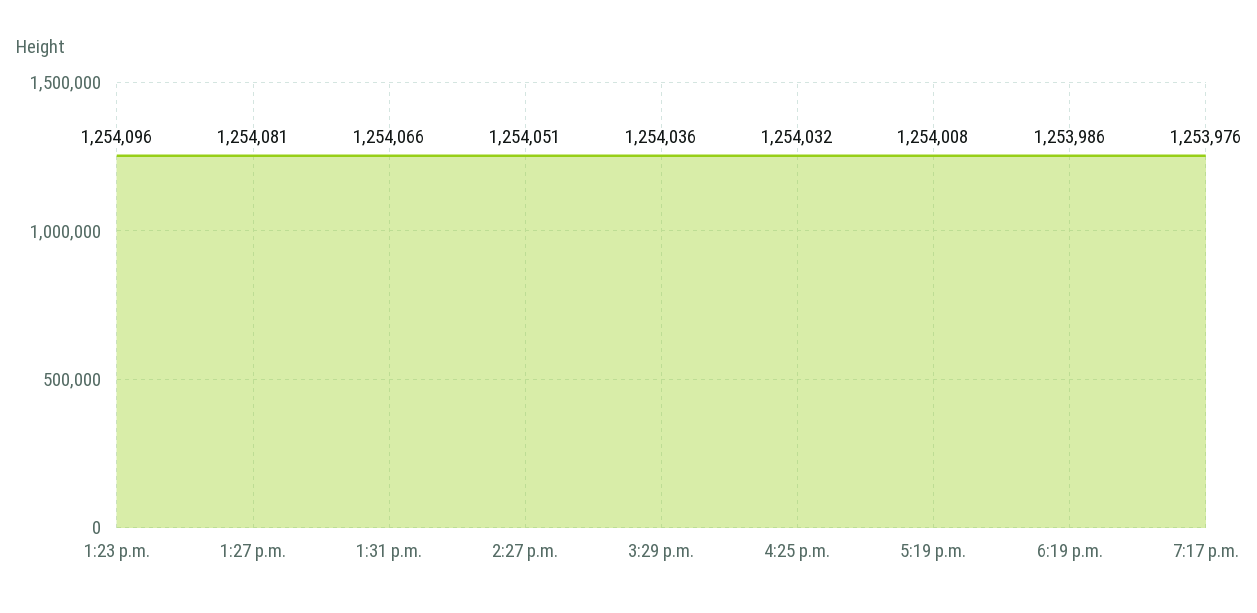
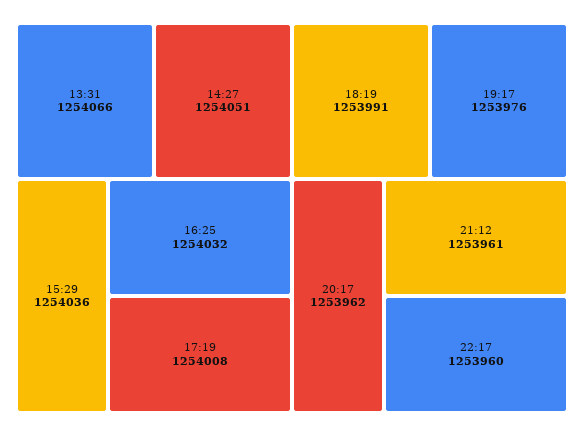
1:23 p.m.: 1254096 -> none
1:27 p.m.: 1254081 -> none
6:19 p.m.: 1253986 -> 1253991
20:17: none -> 1253962
21:12: none -> 1253961
22:17: none -> 1253960

